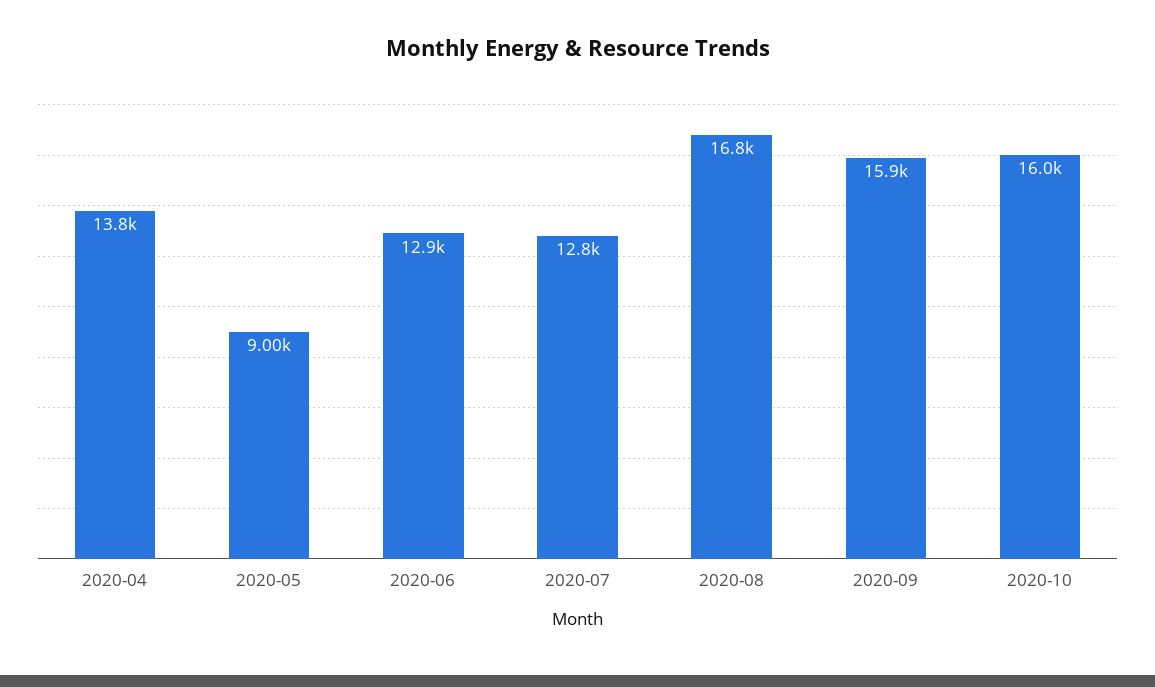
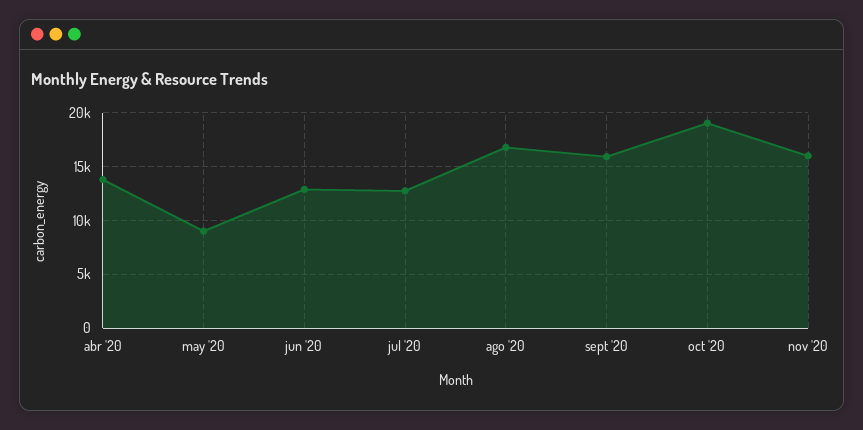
2020-10: 16000 -> 19000
nov '20: none -> 16000

